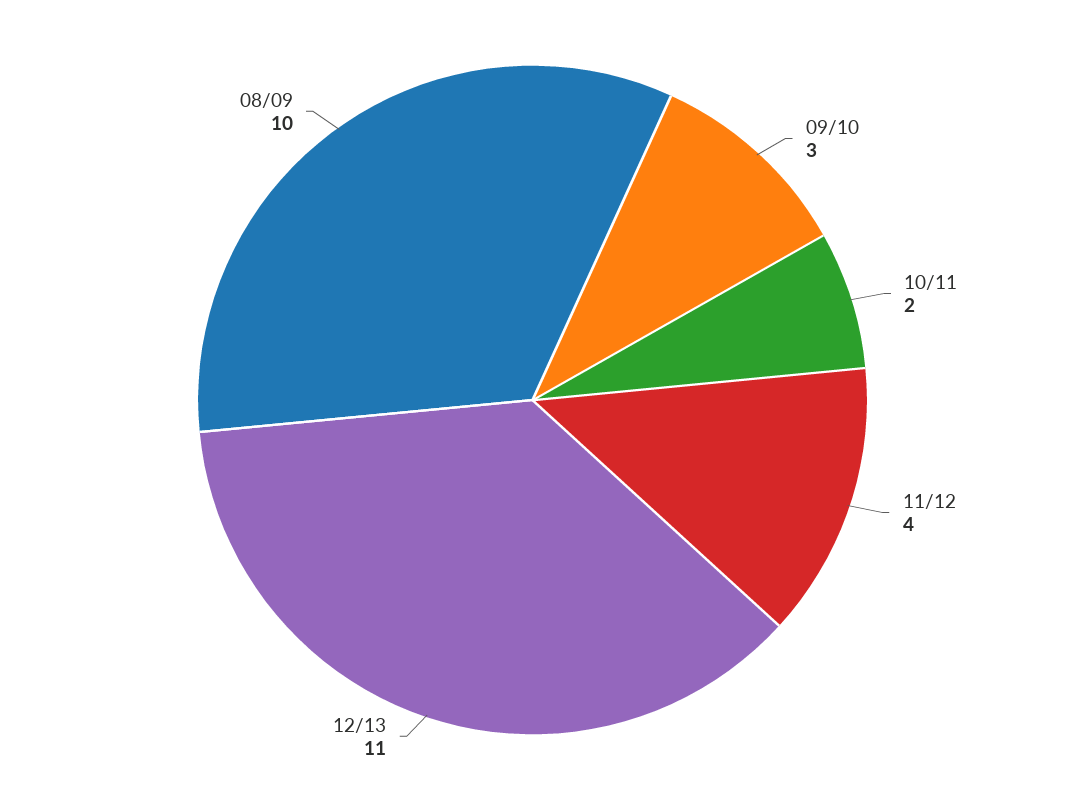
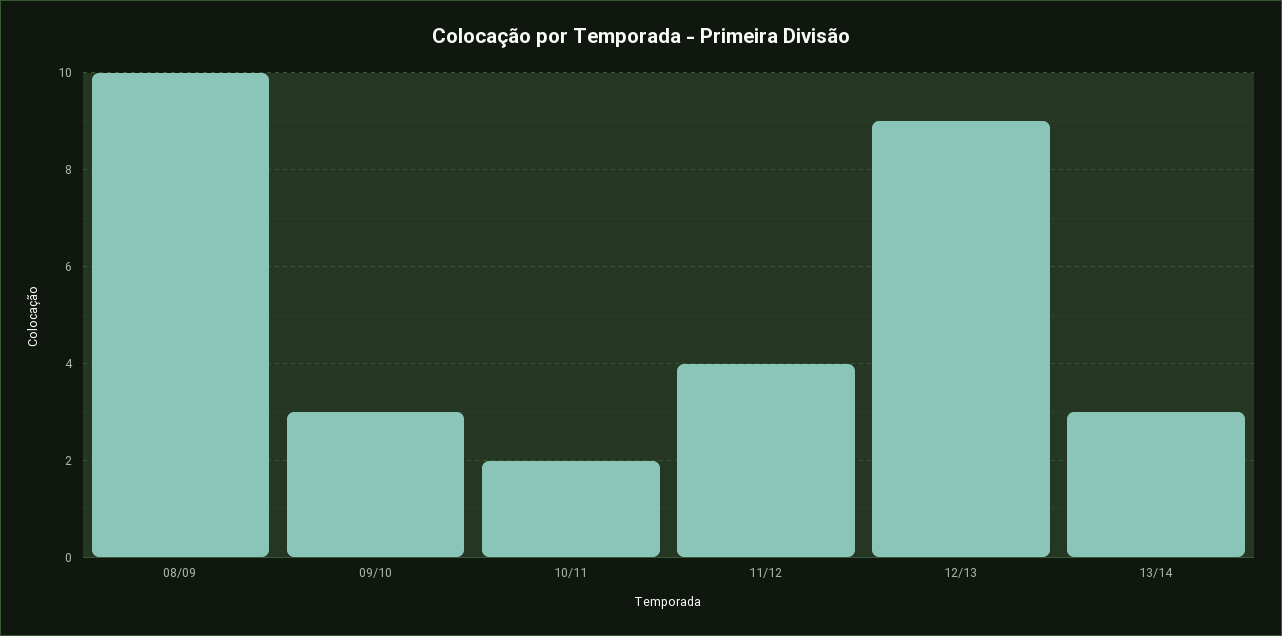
12/13: 11 -> 9
13/14: none -> 3

